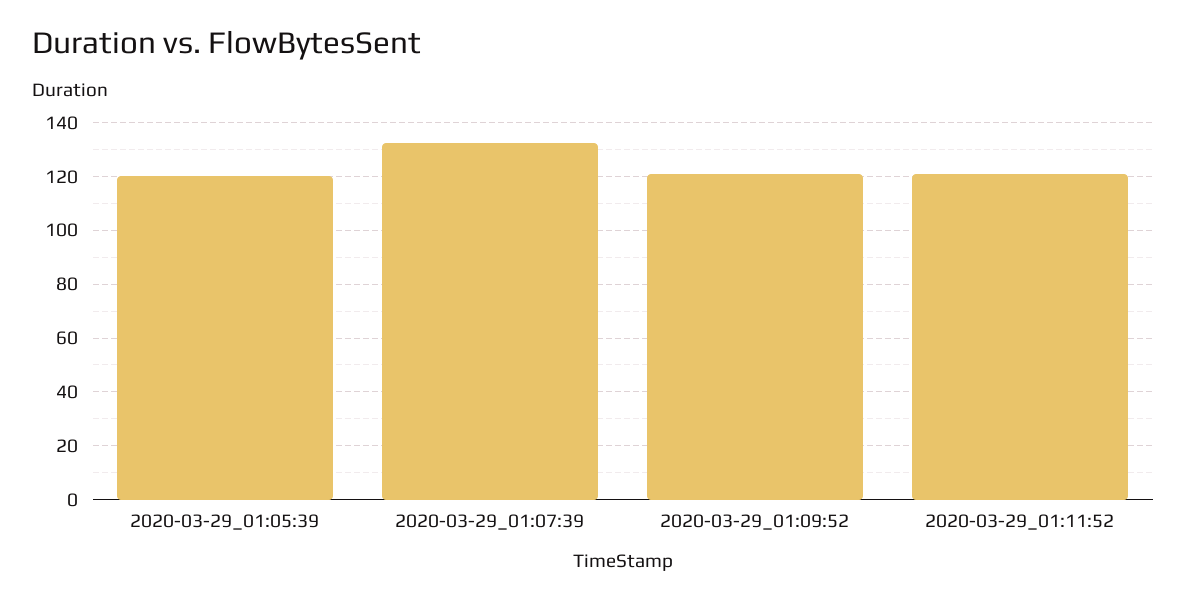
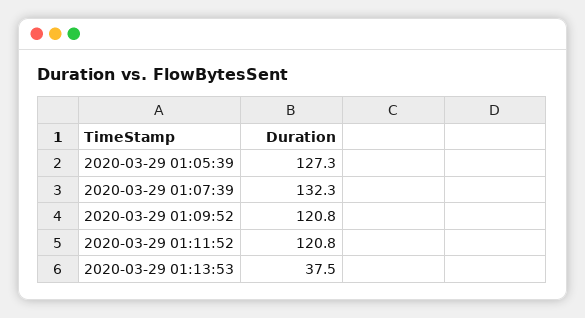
2020-03-29_01:05:39: 120 -> 127.3
2020-03-29 01:13:53: none -> 37.5

